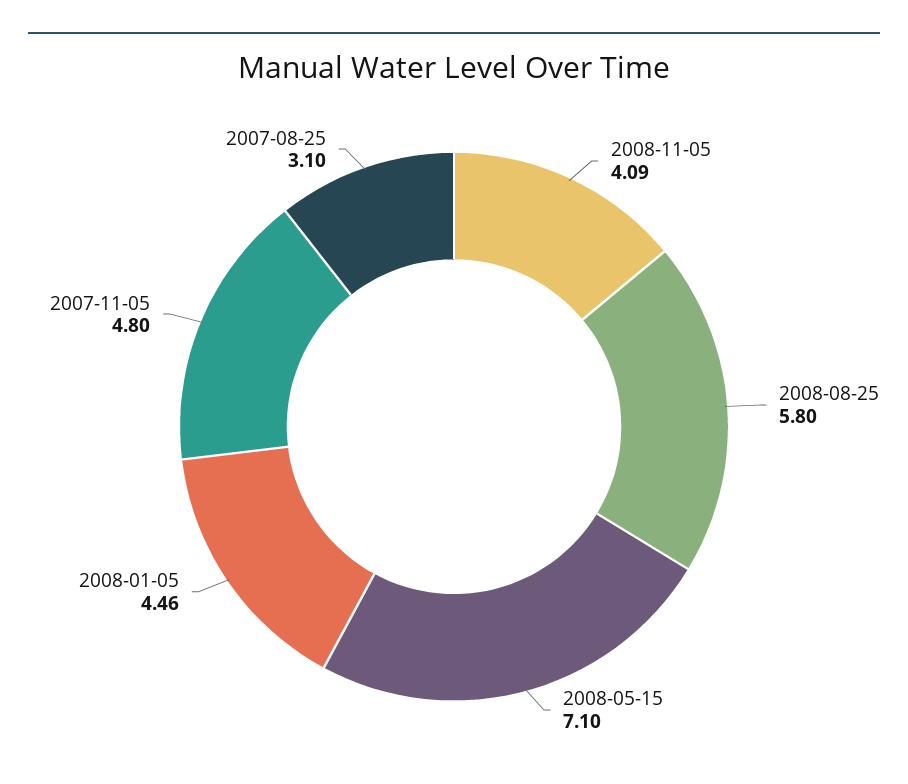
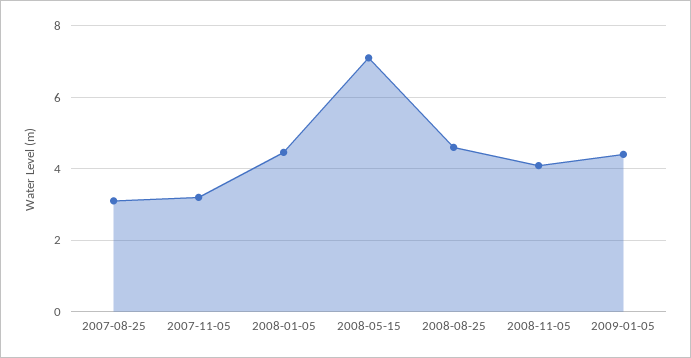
2008-08-25: 5.8 -> 4.6
2007-11-05: 4.8 -> 3.2
2009-01-05: none -> 4.4

